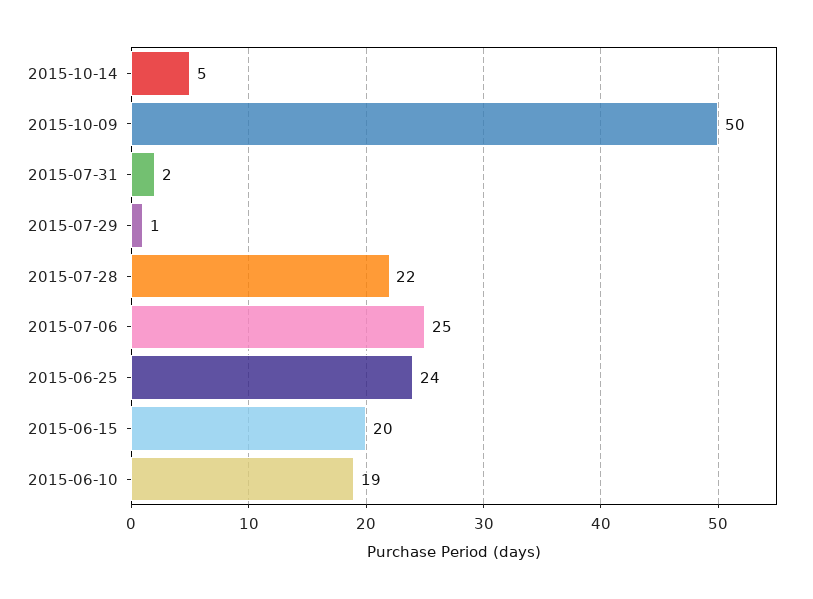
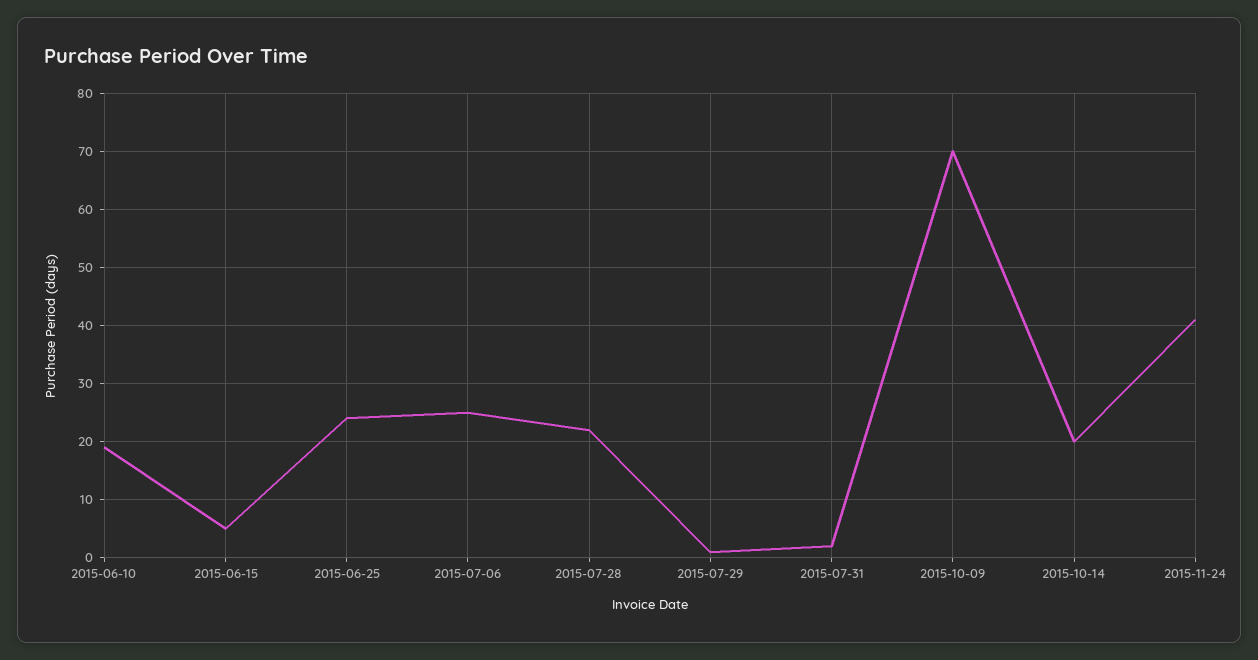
2015-10-14: 5 -> 20
2015-10-09: 50 -> 70
2015-06-15: 20 -> 5
2015-11-24: none -> 40

